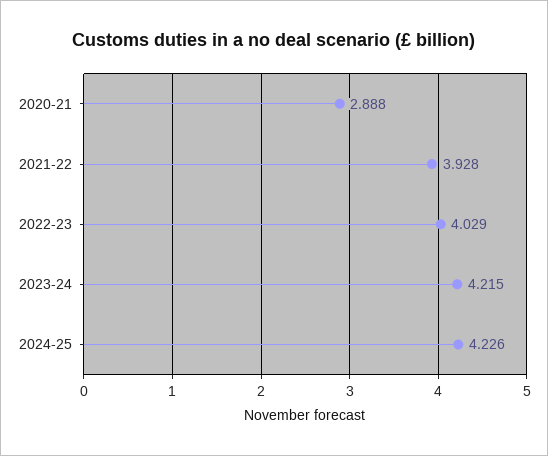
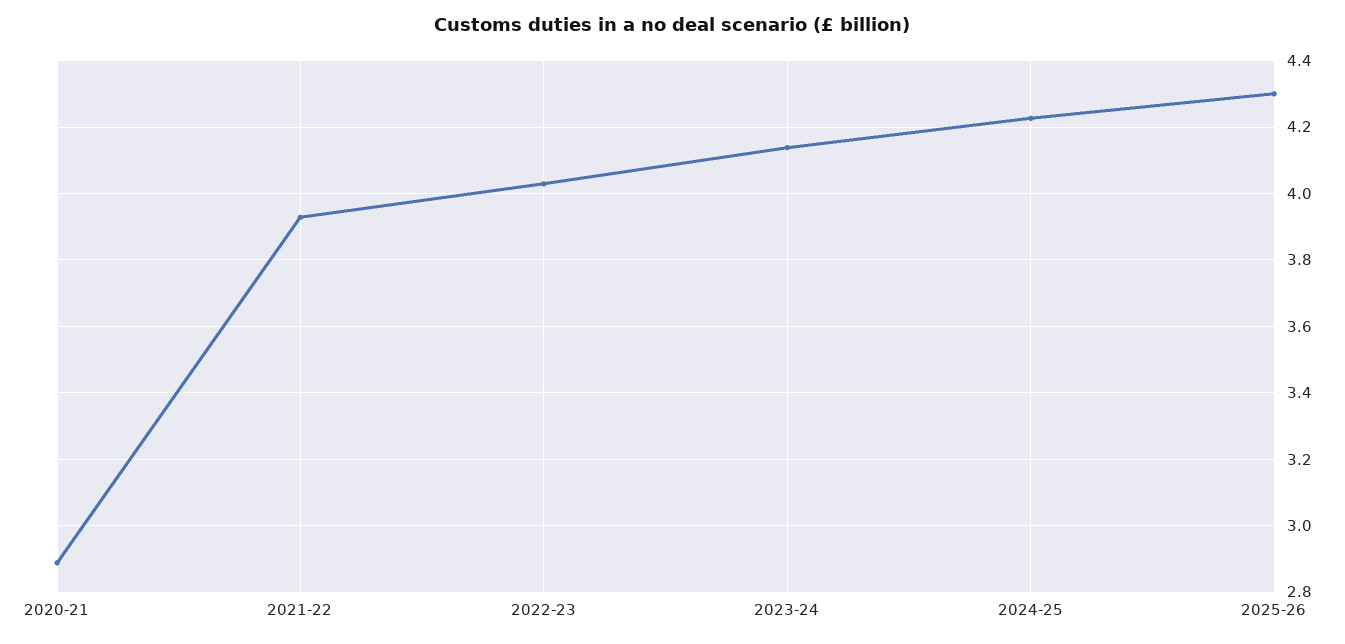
2023-24: 4.215 -> 4.14
2025-26: none -> 4.3

